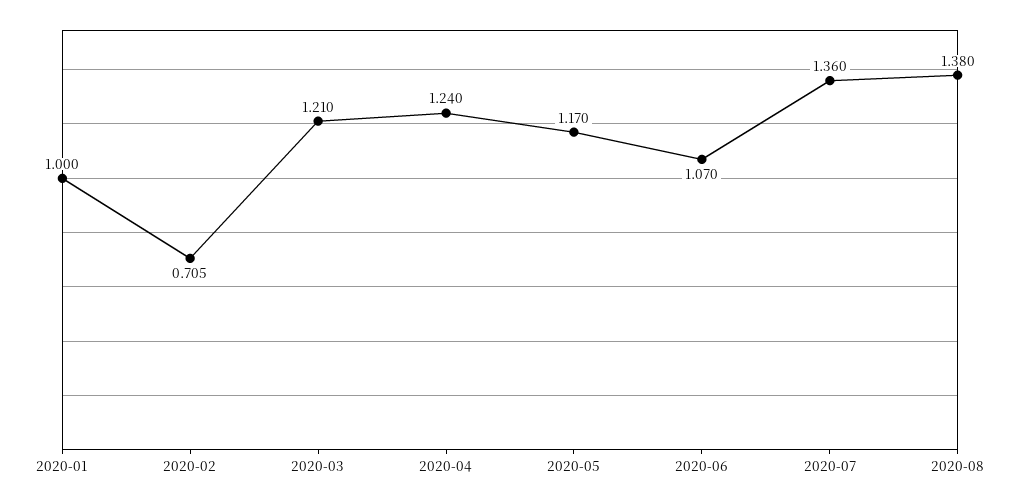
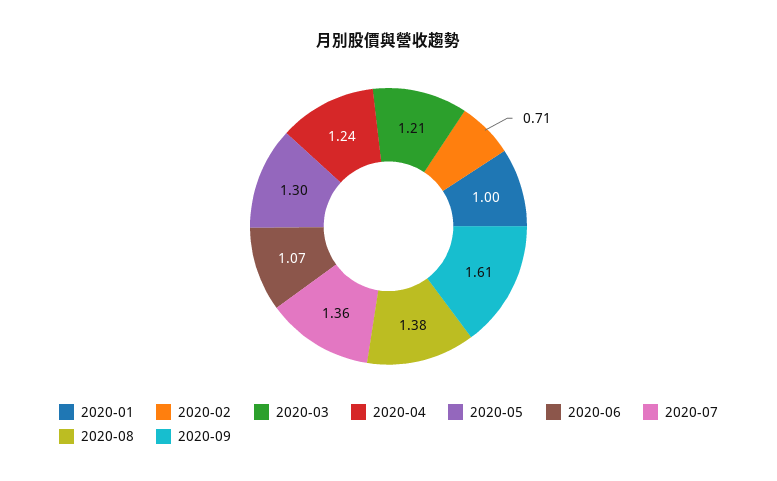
2020-05: 1.17 -> 1.3
2020-09: none -> 1.61

